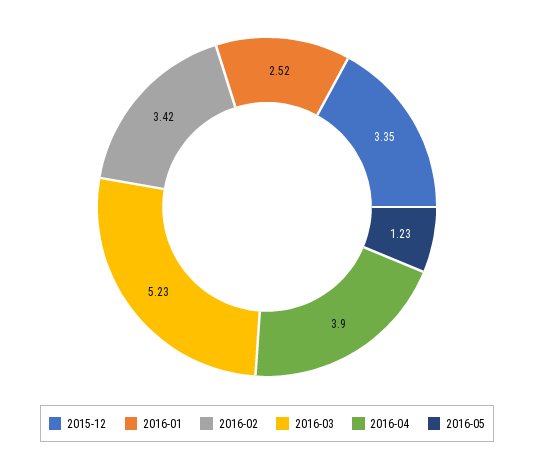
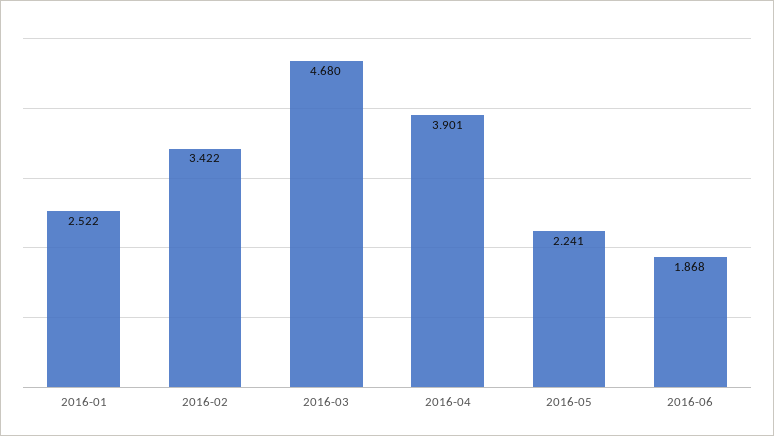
2015-12: 3.35 -> none
2016-03: 5.23 -> 4.68
2016-05: 1.23 -> 2.241
2016-06: none -> 1.868

